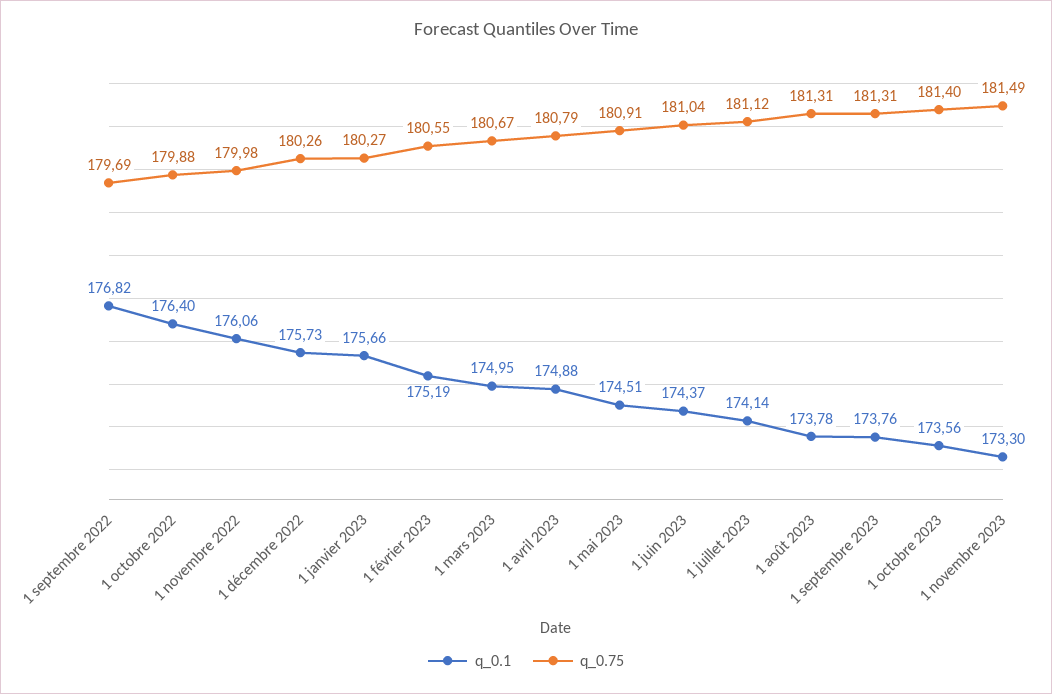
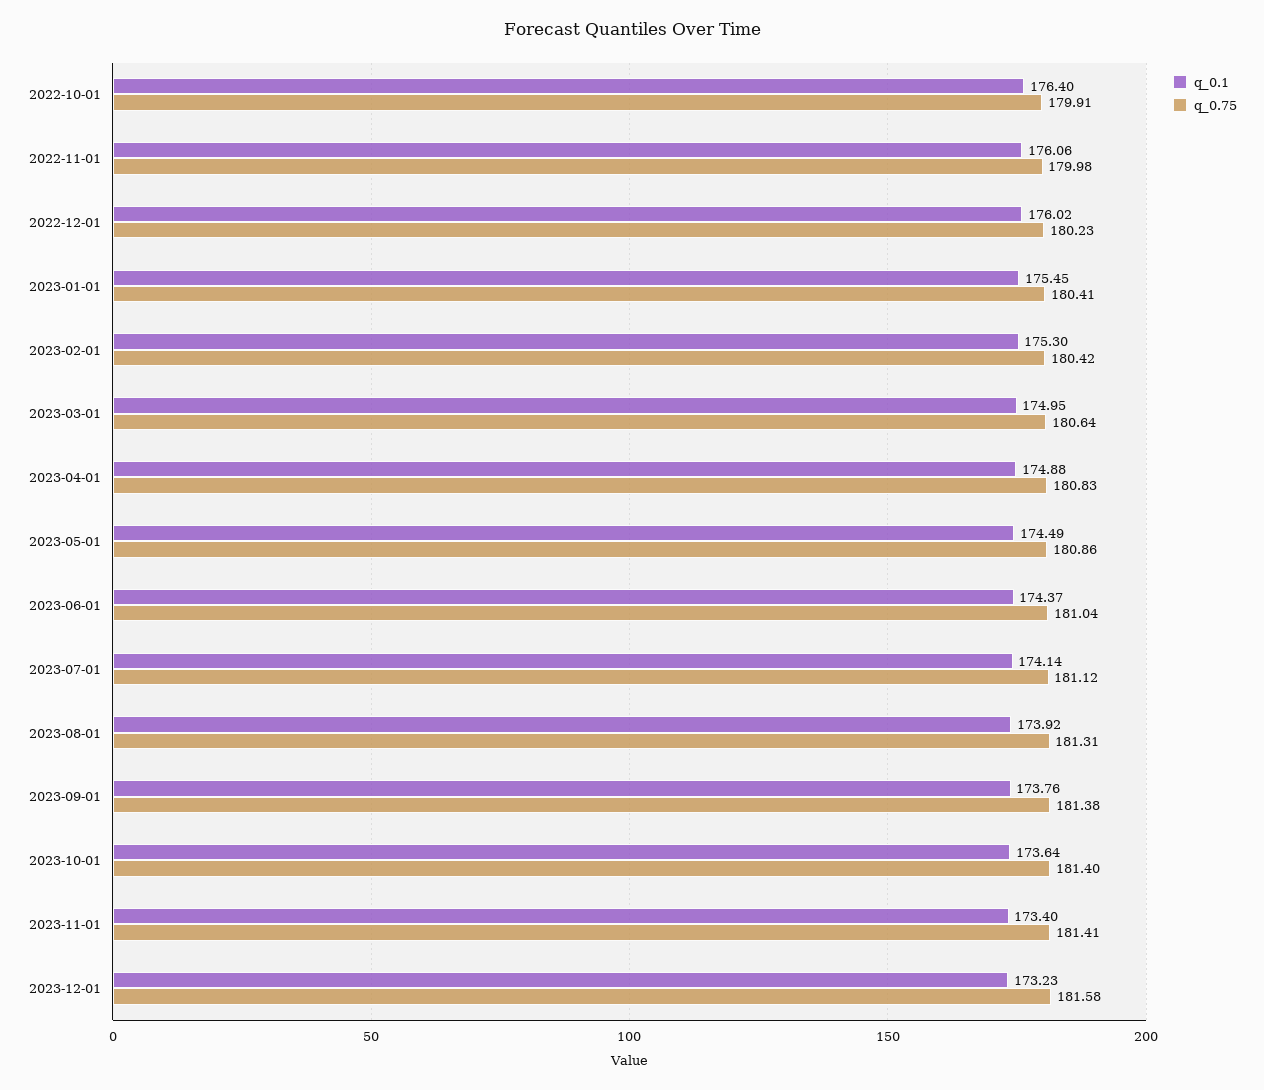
q_0.1, 1 septembre 2022: 176.82 -> none
q_0.75, 1 septembre 2022: 179.69 -> none
q_0.75, 1 octobre 2022: 179.88 -> 179.91
q_0.1, 1 décembre 2022: 175.73 -> 176.02
q_0.75, 1 décembre 2022: 180.26 -> 180.23
q_0.1, 1 janvier 2023: 175.66 -> 175.45
q_0.75, 1 janvier 2023: 180.27 -> 180.41
q_0.1, 1 février 2023: 175.19 -> 175.3
q_0.75, 1 février 2023: 180.55 -> 180.42
q_0.75, 1 mars 2023: 180.67 -> 180.64
q_0.75, 1 avril 2023: 180.79 -> 180.83
q_0.1, 1 mai 2023: 174.51 -> 174.49
q_0.75, 1 mai 2023: 180.91 -> 180.86
q_0.1, 1 août 2023: 173.78 -> 173.92
q_0.75, 1 septembre 2023: 181.31 -> 181.38
q_0.1, 1 octobre 2023: 173.56 -> 173.64
q_0.1, 1 novembre 2023: 173.3 -> 173.4
q_0.75, 1 novembre 2023: 181.49 -> 181.41
q_0.1, 2023-12-01: none -> 173.23
q_0.75, 2023-12-01: none -> 181.58

